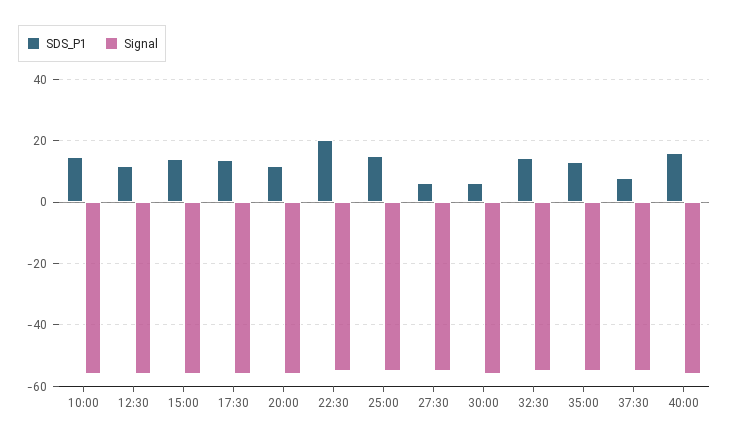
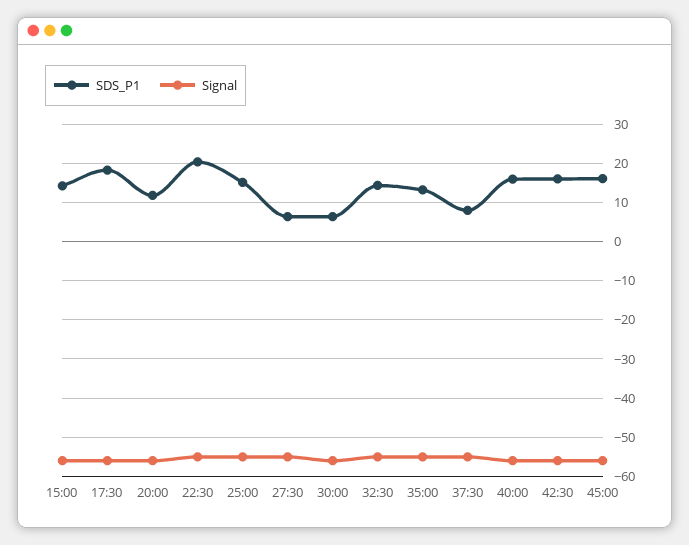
SDS_P1, 10:00: 14 -> none
Signal, 10:00: -56 -> none
SDS_P1, 12:30: 12 -> none
Signal, 12:30: -56 -> none
SDS_P1, 17:30: 14 -> 18
SDS_P1, 42:30: none -> 16
Signal, 42:30: none -> -56
SDS_P1, 45:00: none -> 16
Signal, 45:00: none -> -56

